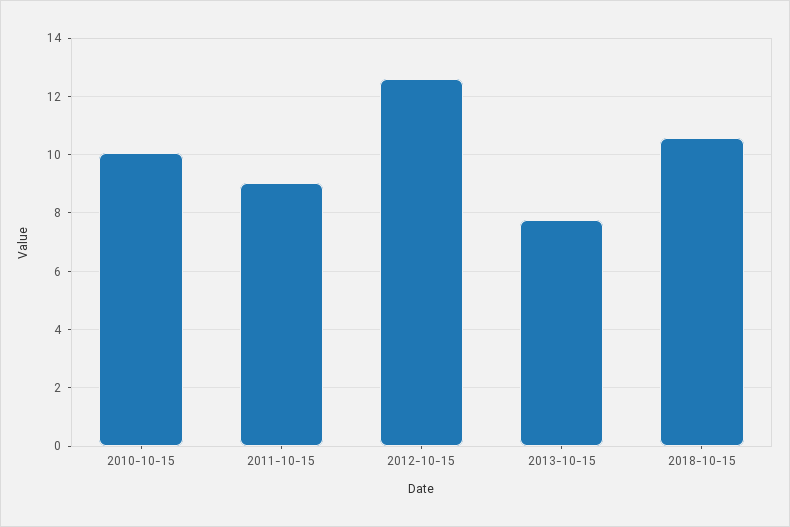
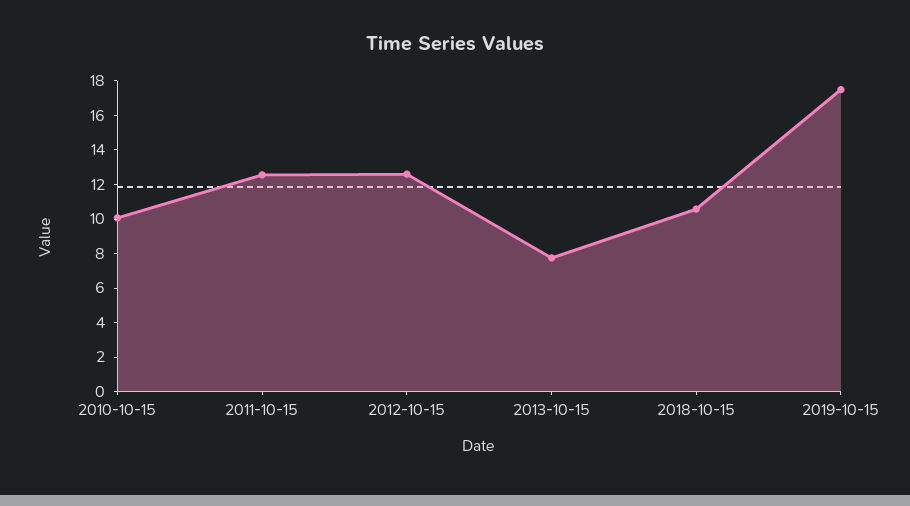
2011-10-15: 9 -> 12.5
2019-10-15: none -> 17.5

